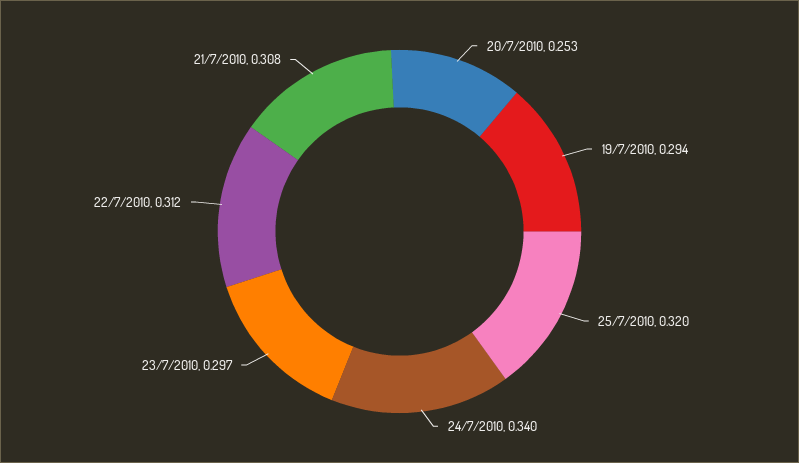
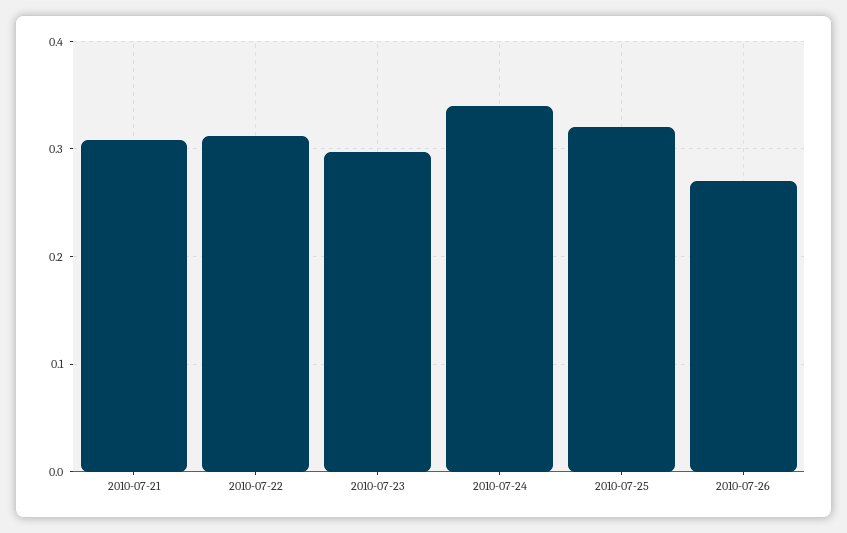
20/7/2010: 0.253 -> none
19/7/2010: 0.294 -> none
2010-07-26: none -> 0.27

